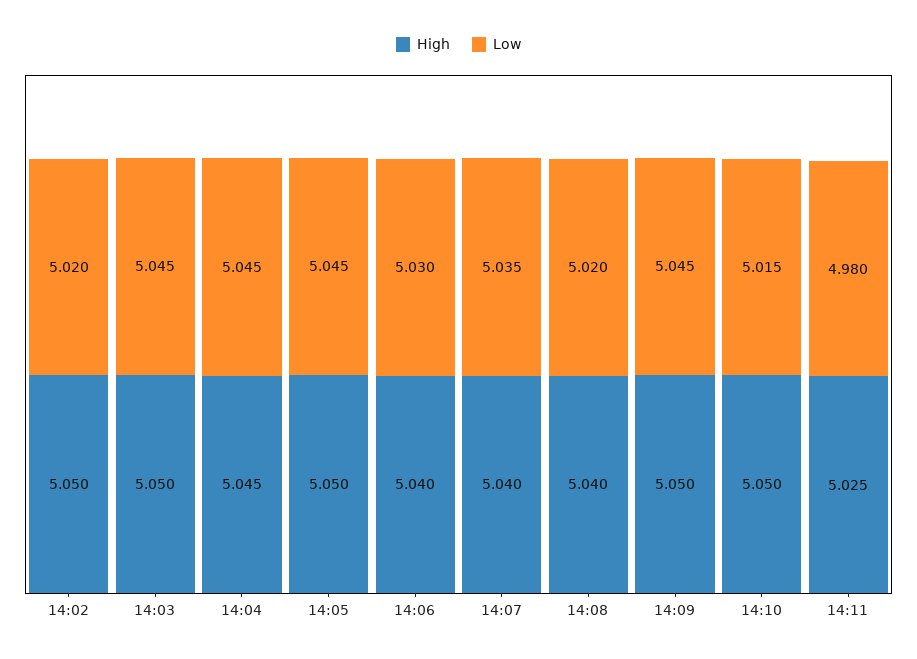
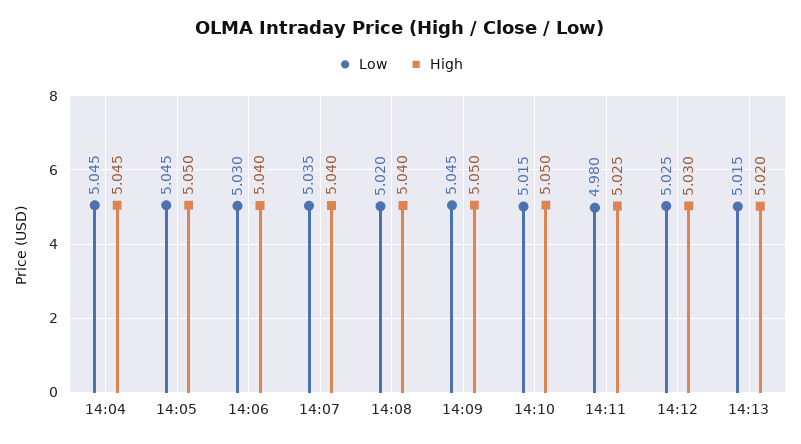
High, 14:02: 5.05 -> none
Low, 14:02: 5.02 -> none
High, 14:03: 5.05 -> none
Low, 14:03: 5.045 -> none
Low, 14:12: none -> 5.025
High, 14:12: none -> 5.03
Low, 14:13: none -> 5.015
High, 14:13: none -> 5.02

